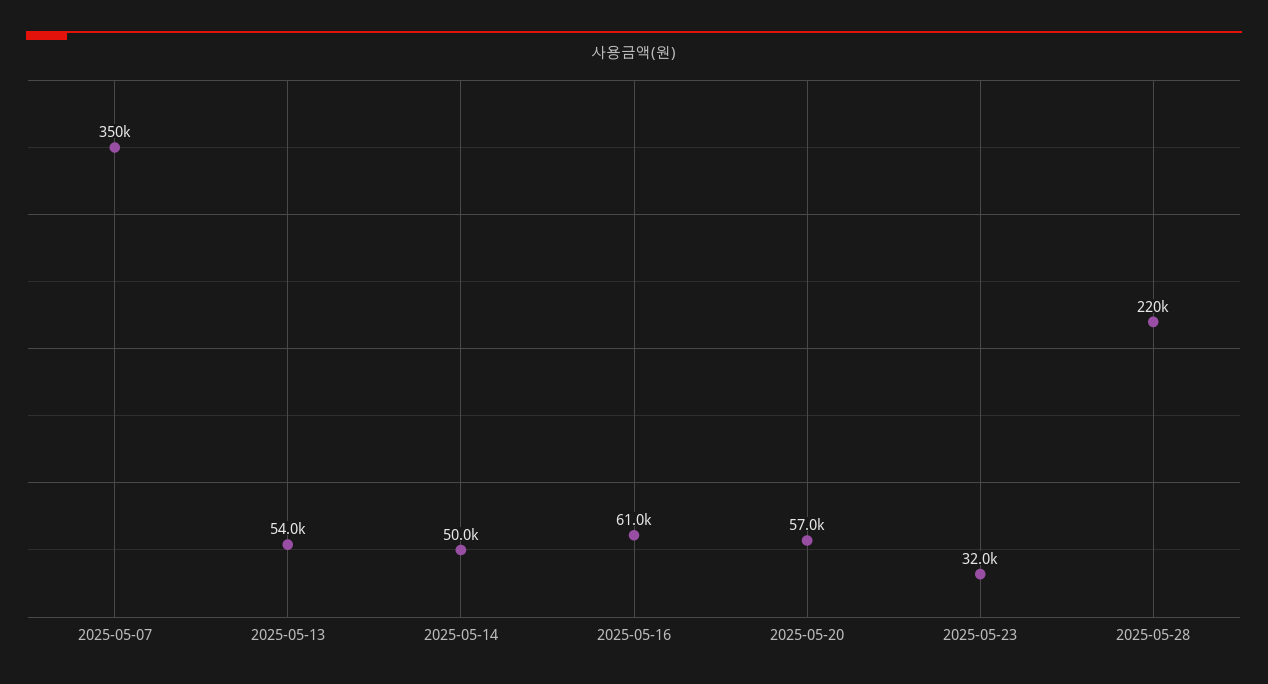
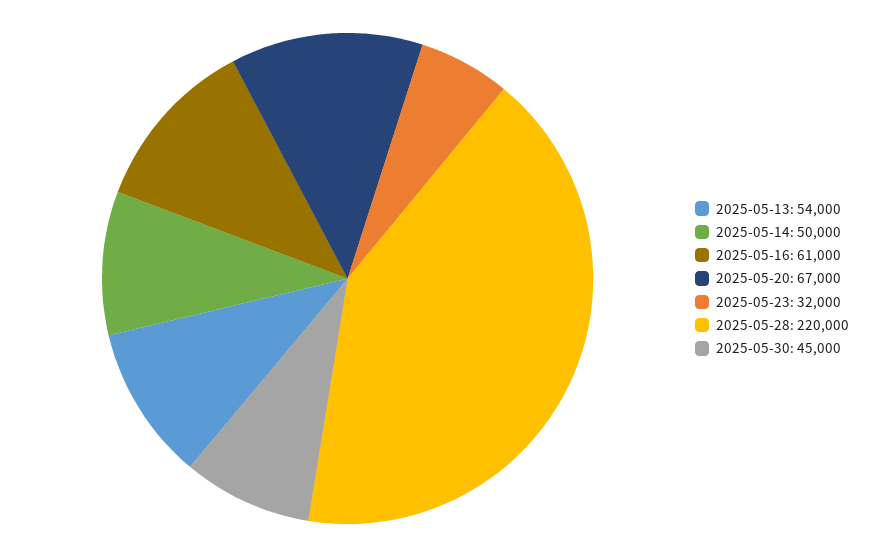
2025-05-07: 350000 -> none
2025-05-20: 57000 -> 67000
2025-05-30: none -> 45000

